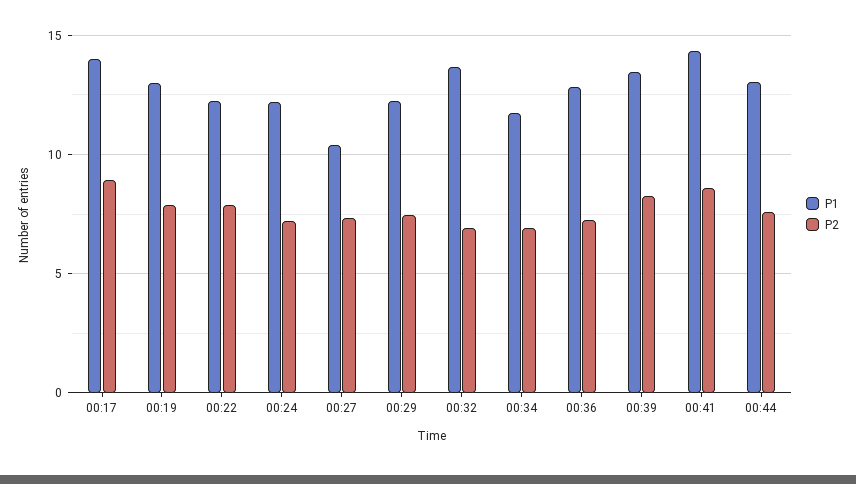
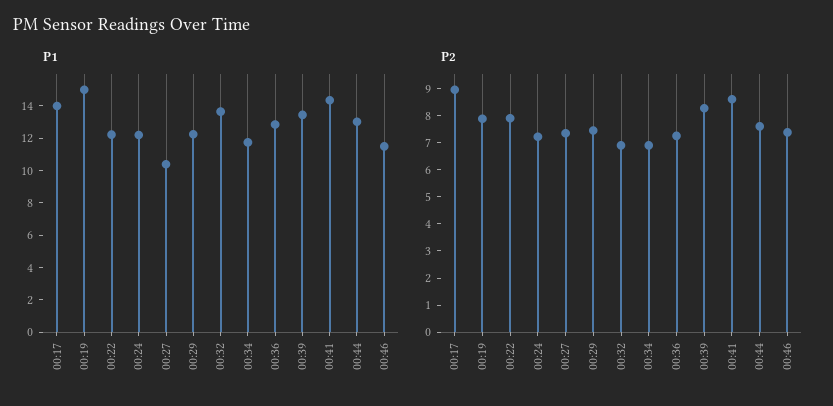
P1, 00:19: 13 -> 15
P1, 00:46: none -> 11.5
P2, 00:46: none -> 7.5

